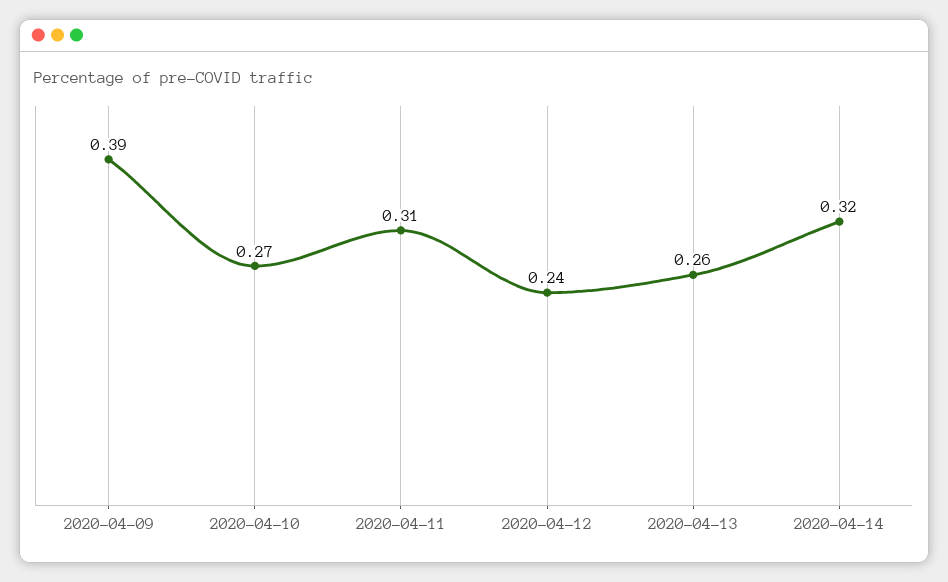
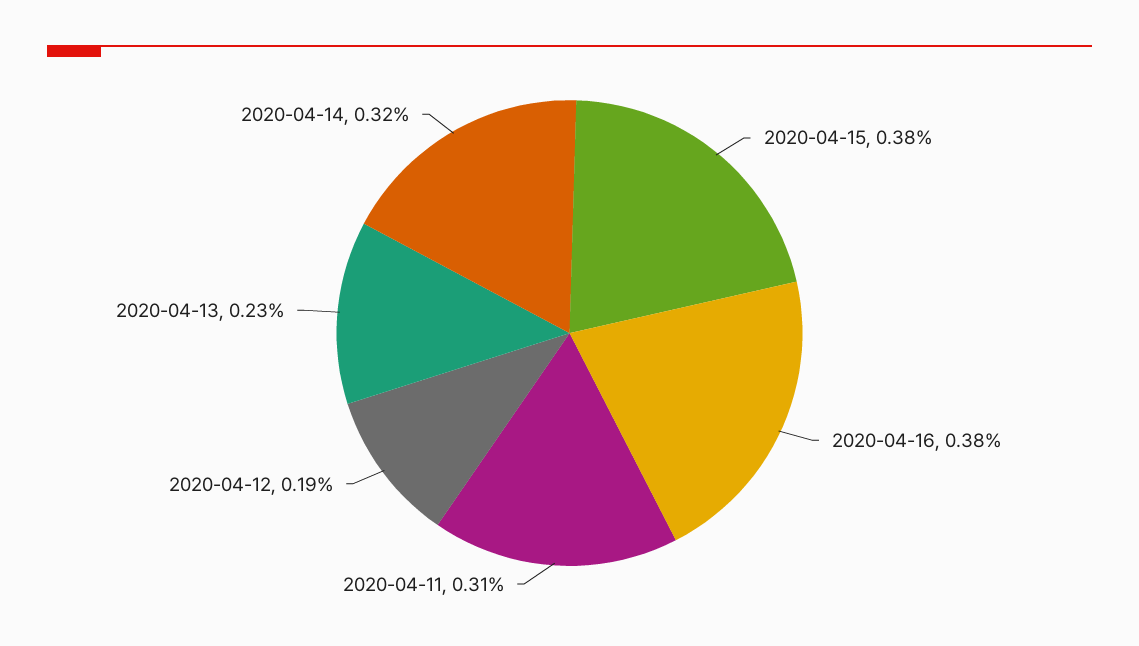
2020-04-09: 0.39 -> none
2020-04-10: 0.27 -> none
2020-04-12: 0.24 -> 0.19
2020-04-13: 0.26 -> 0.23
2020-04-15: none -> 0.38
2020-04-16: none -> 0.38

